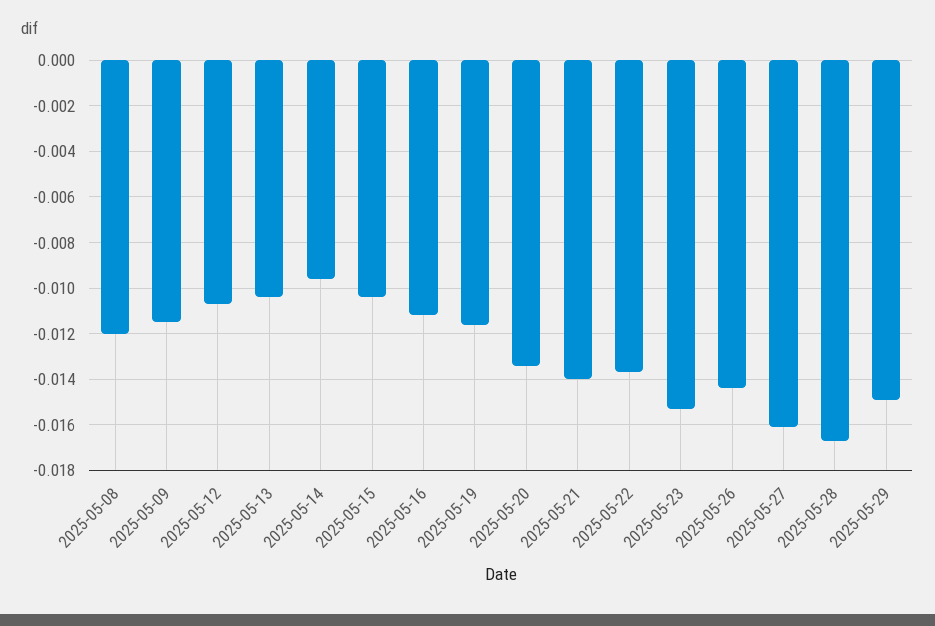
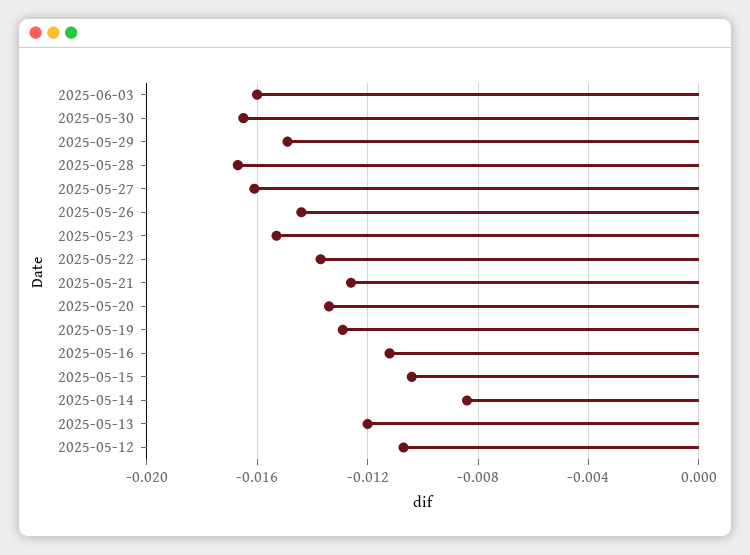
2025-05-08: -0.012 -> none
2025-05-09: -0.0115 -> none
2025-05-13: -0.0105 -> -0.012
2025-05-14: -0.0095 -> -0.0085
2025-05-19: -0.0115 -> -0.013
2025-05-21: -0.014 -> -0.0125
2025-06-03: none -> -0.016
2025-05-30: none -> -0.0165

